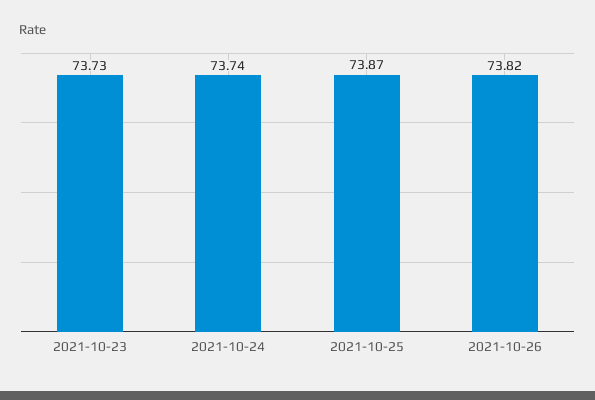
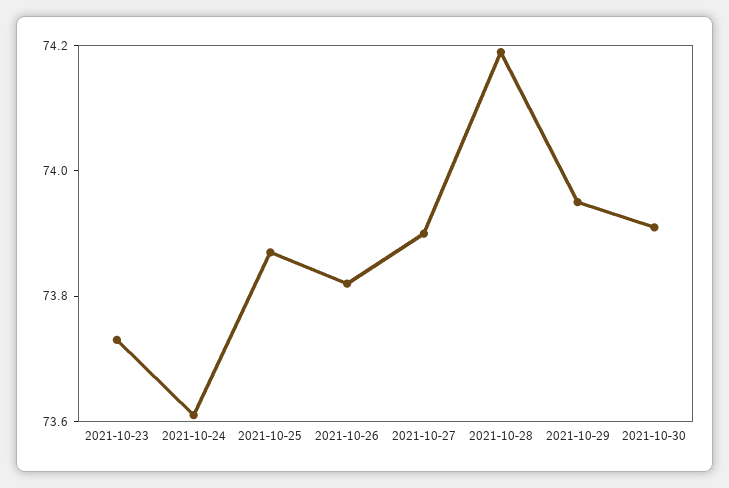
2021-10-24: 73.74 -> 73.6
2021-10-27: none -> 73.9
2021-10-28: none -> 74.2
2021-10-29: none -> 73.95
2021-10-30: none -> 73.9

